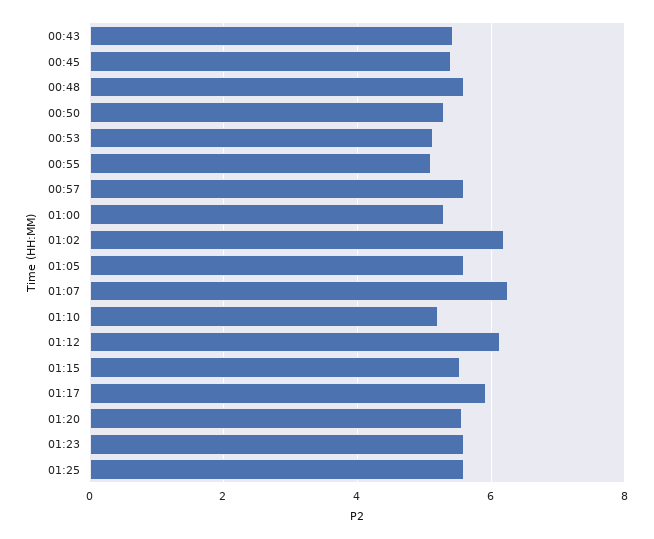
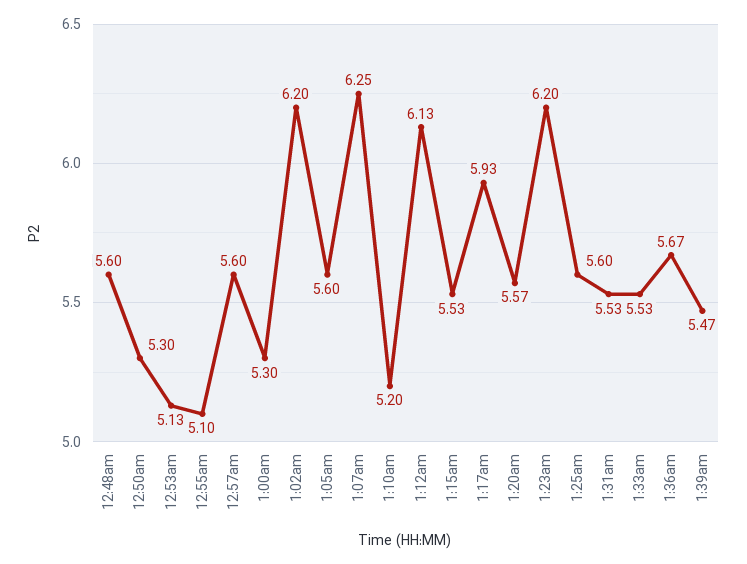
00:43: 5.4 -> none
00:45: 5.4 -> none
01:23: 5.6 -> 6.2
1:31am: none -> 5.53
1:33am: none -> 5.53
1:36am: none -> 5.67
1:39am: none -> 5.47

